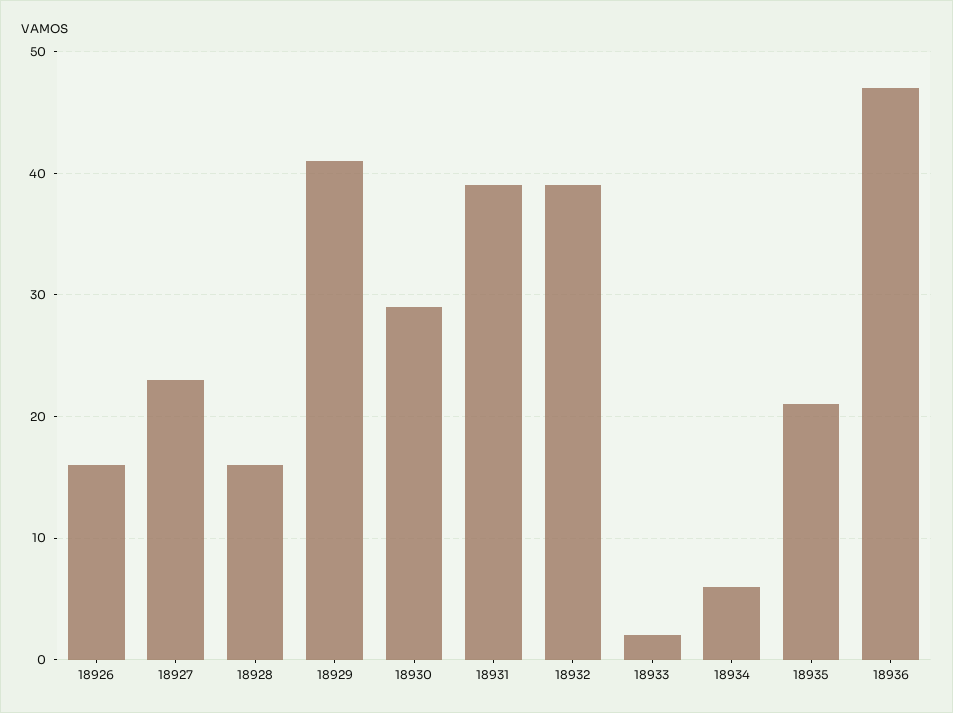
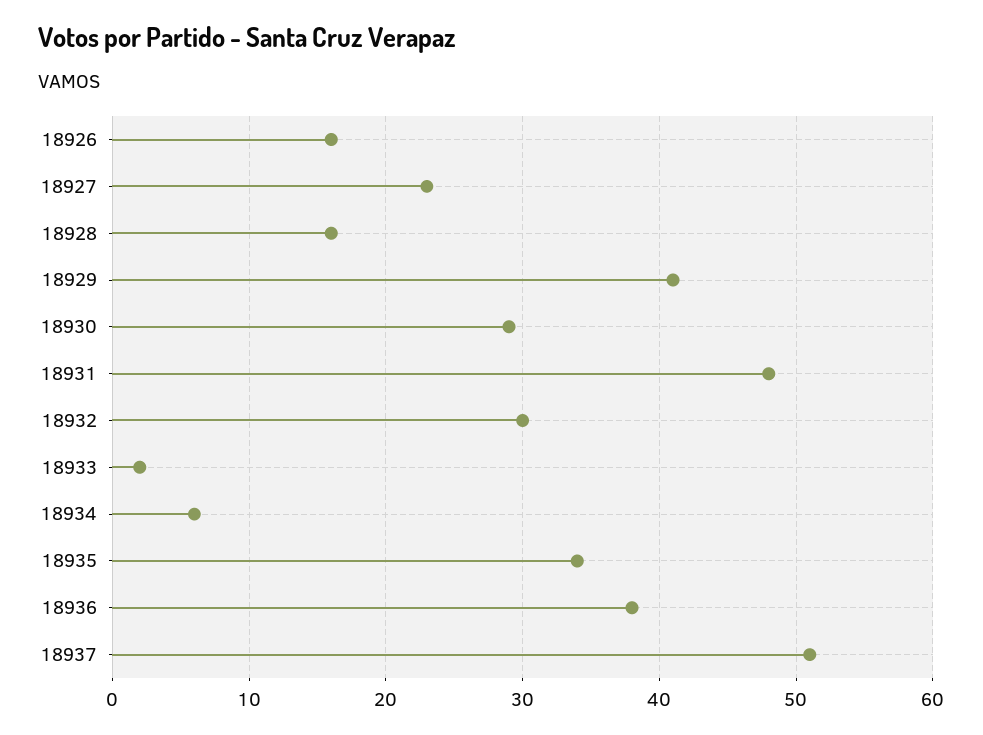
18931: 39 -> 48
18932: 39 -> 30
18935: 21 -> 34
18936: 47 -> 38
18937: none -> 51

